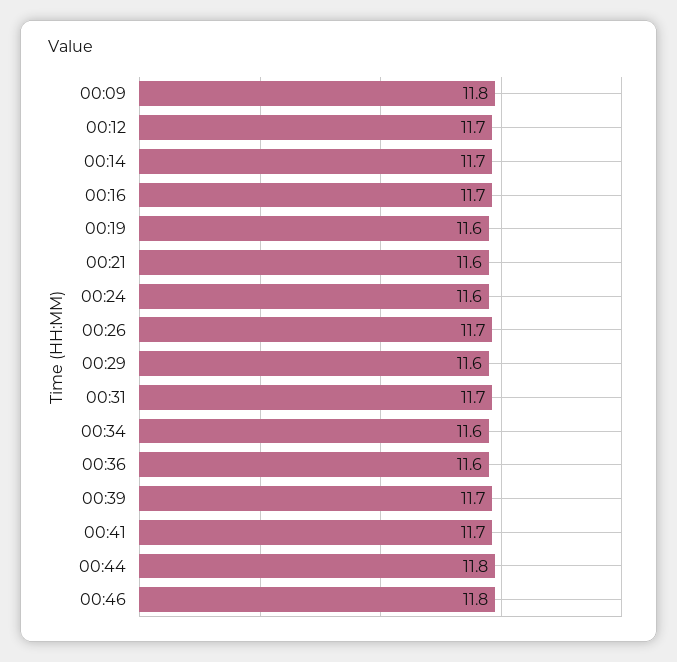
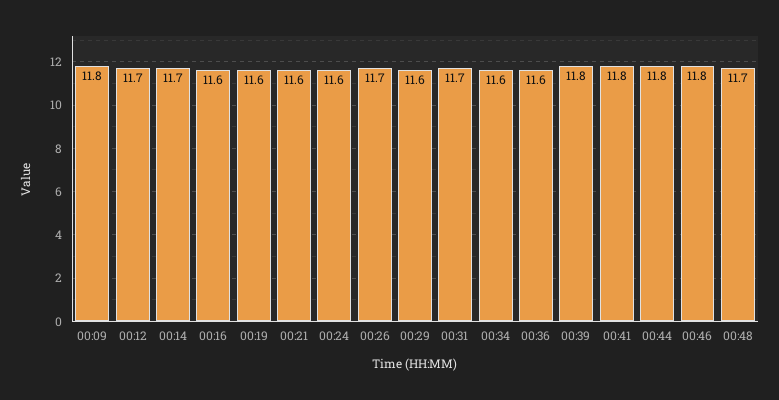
00:16: 11.7 -> 11.6
00:39: 11.7 -> 11.8
00:41: 11.7 -> 11.8
00:48: none -> 11.7

